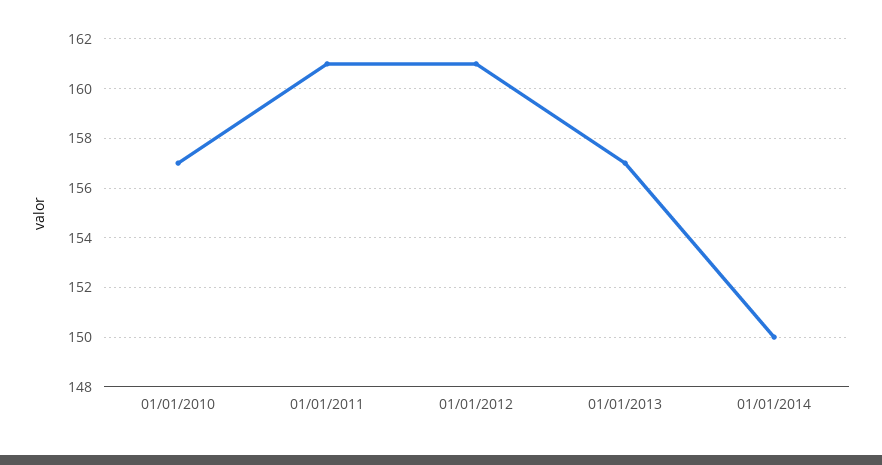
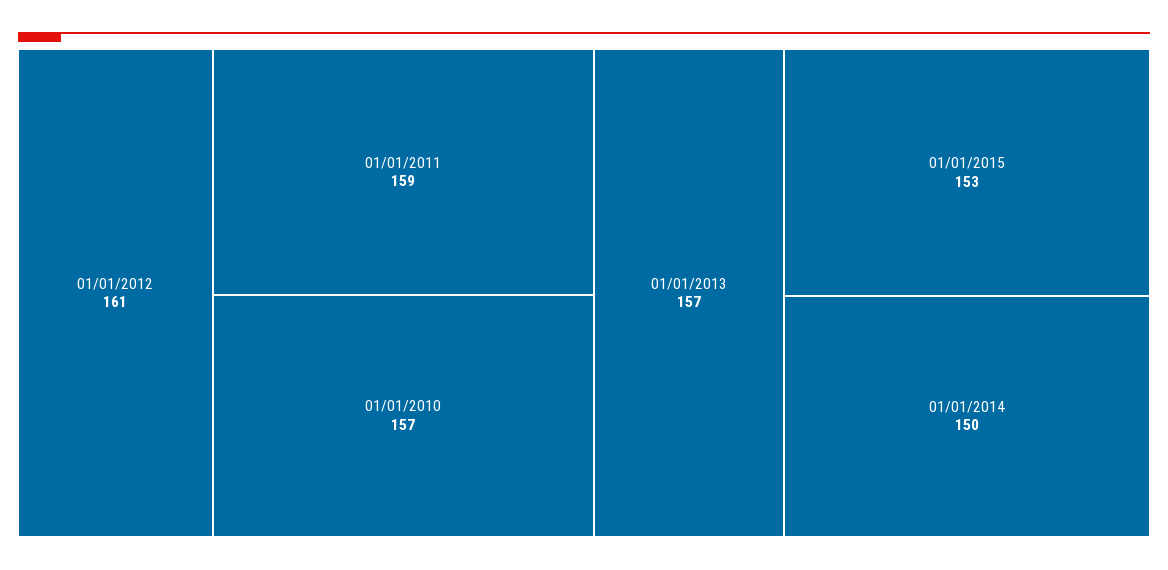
01/01/2011: 161 -> 159
01/01/2015: none -> 153

